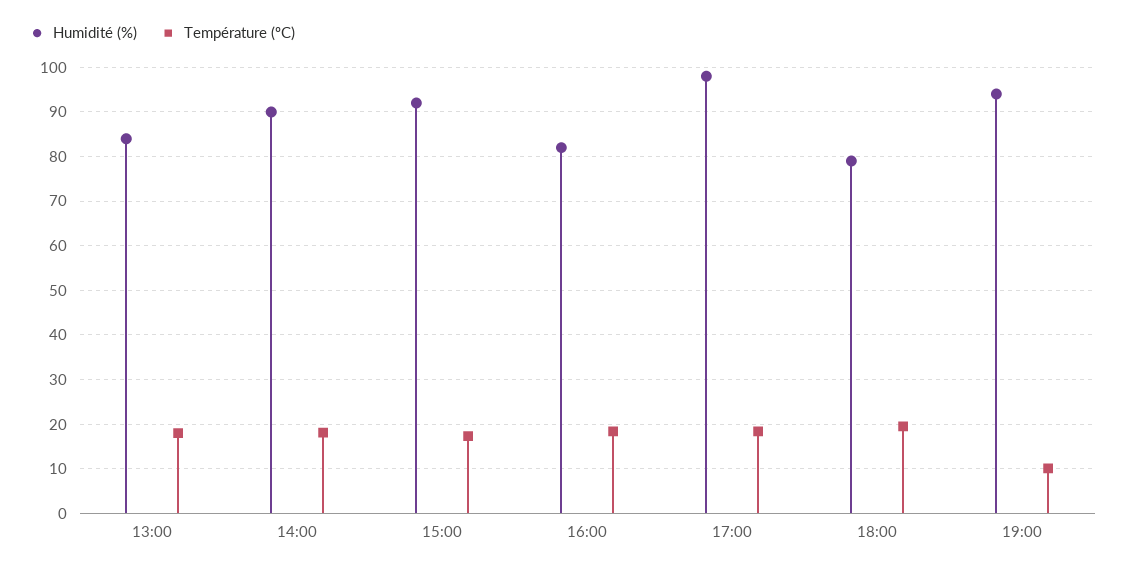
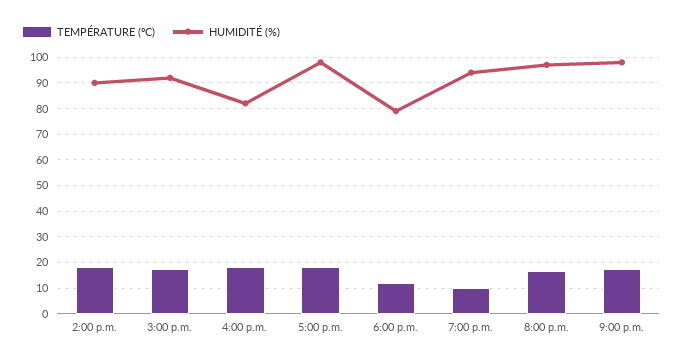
Humidité (%), 13:00: 84 -> none
Température (ºC), 13:00: 18 -> none
Température (ºC), 18:00: 20 -> 12.5
Température (ºC), 8:00 p.m.: none -> 17.5
Humidité (%), 8:00 p.m.: none -> 97.5
Température (ºC), 9:00 p.m.: none -> 17.5
Humidité (%), 9:00 p.m.: none -> 97.5

